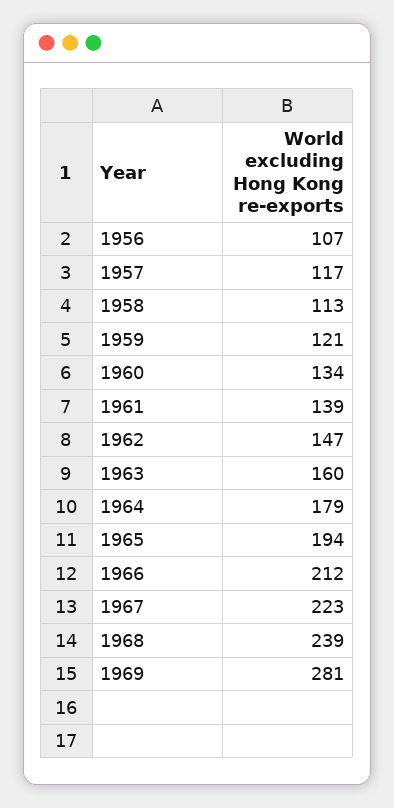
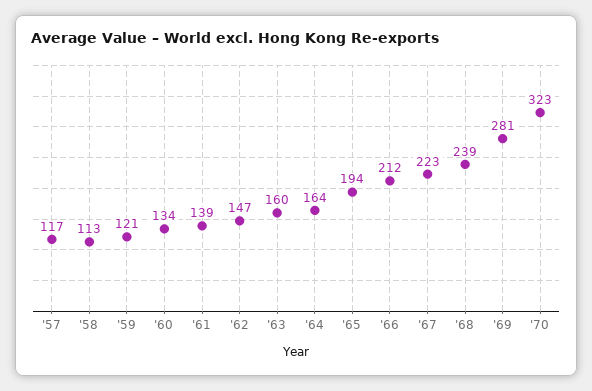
1956: 107 -> none
1964: 179 -> 164
'70: none -> 323

